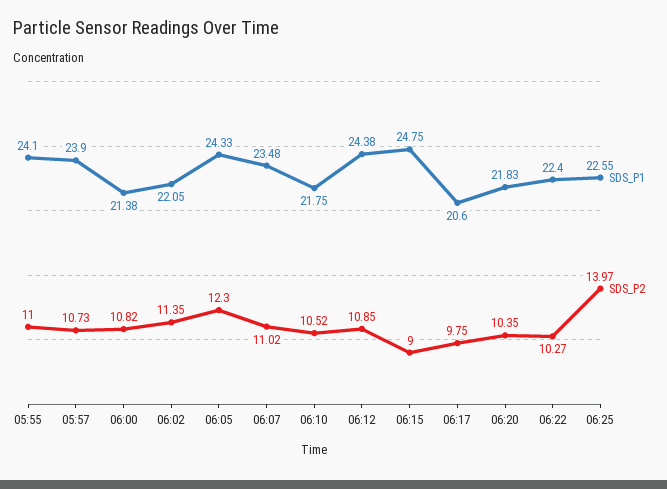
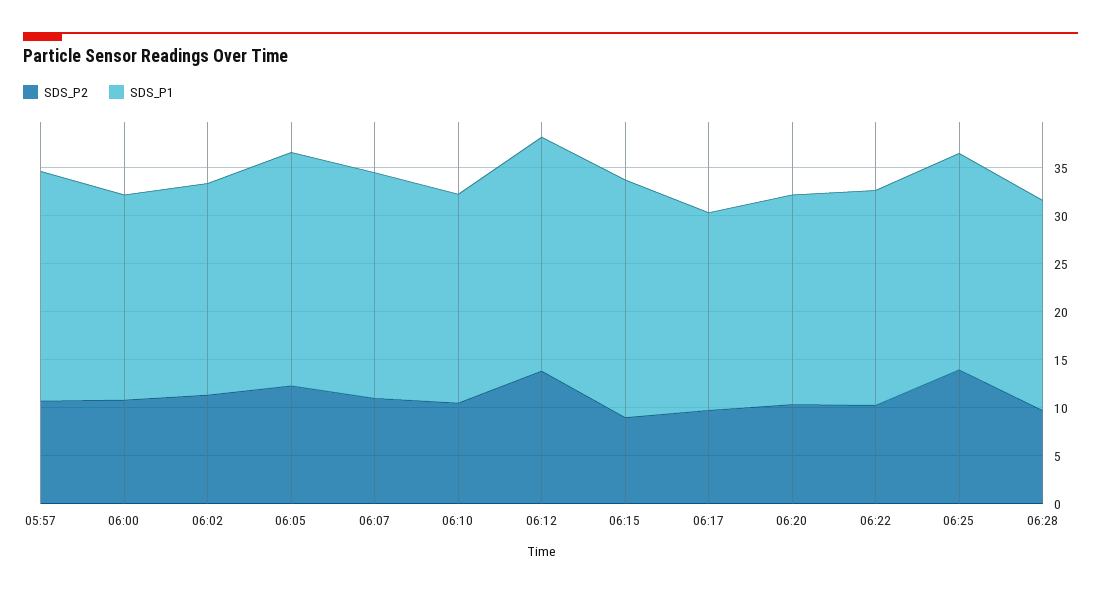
SDS_P1, 05:55: 24.1 -> none
SDS_P2, 05:55: 11 -> none
SDS_P2, 06:12: 10.85 -> 14
SDS_P2, 06:28: none -> 10
SDS_P1, 06:28: none -> 22

